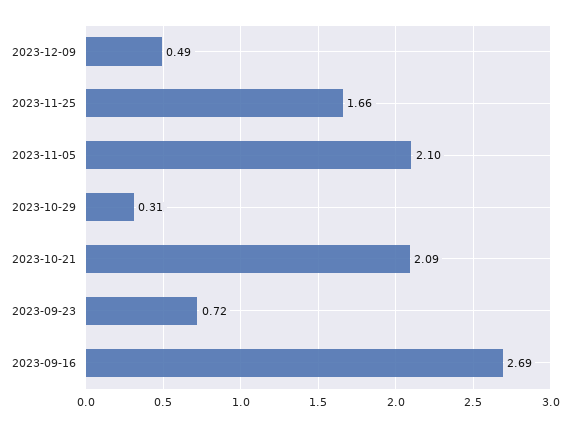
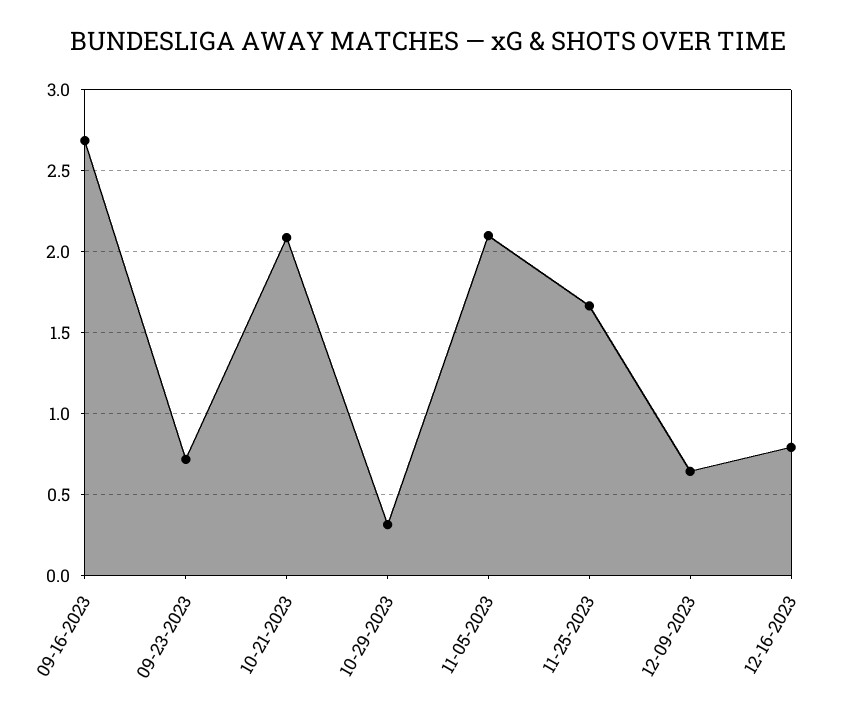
2023-12-09: 0.49 -> 0.65
12-16-2023: none -> 0.8

